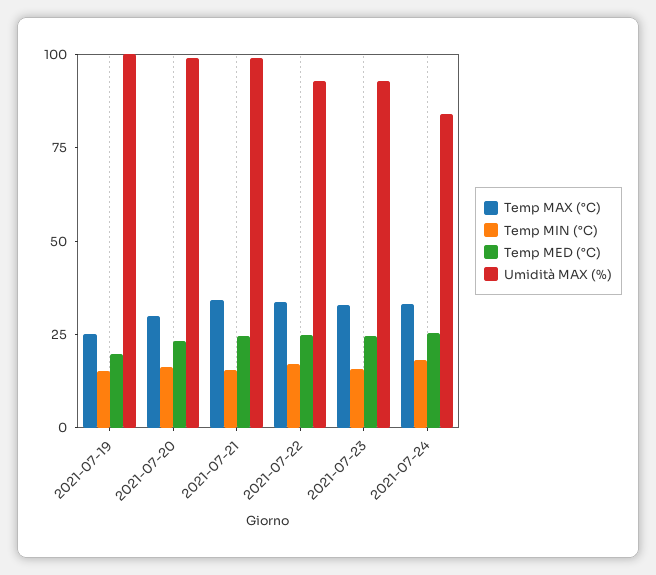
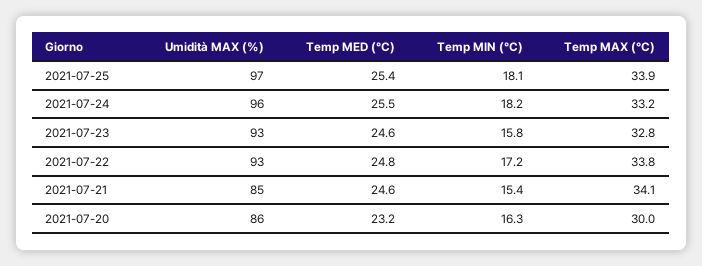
Temp MAX (°C), 2021-07-19: 25 -> none
Temp MIN (°C), 2021-07-19: 15 -> none
Temp MED (°C), 2021-07-19: 20 -> none
Umidità MAX (%), 2021-07-19: 100 -> none
Umidità MAX (%), 2021-07-20: 100 -> 86
Umidità MAX (%), 2021-07-21: 100 -> 85
Umidità MAX (%), 2021-07-24: 85 -> 96
Umidità MAX (%), 2021-07-25: none -> 97
Temp MED (°C), 2021-07-25: none -> 25.4
Temp MIN (°C), 2021-07-25: none -> 18.1
Temp MAX (°C), 2021-07-25: none -> 33.9

